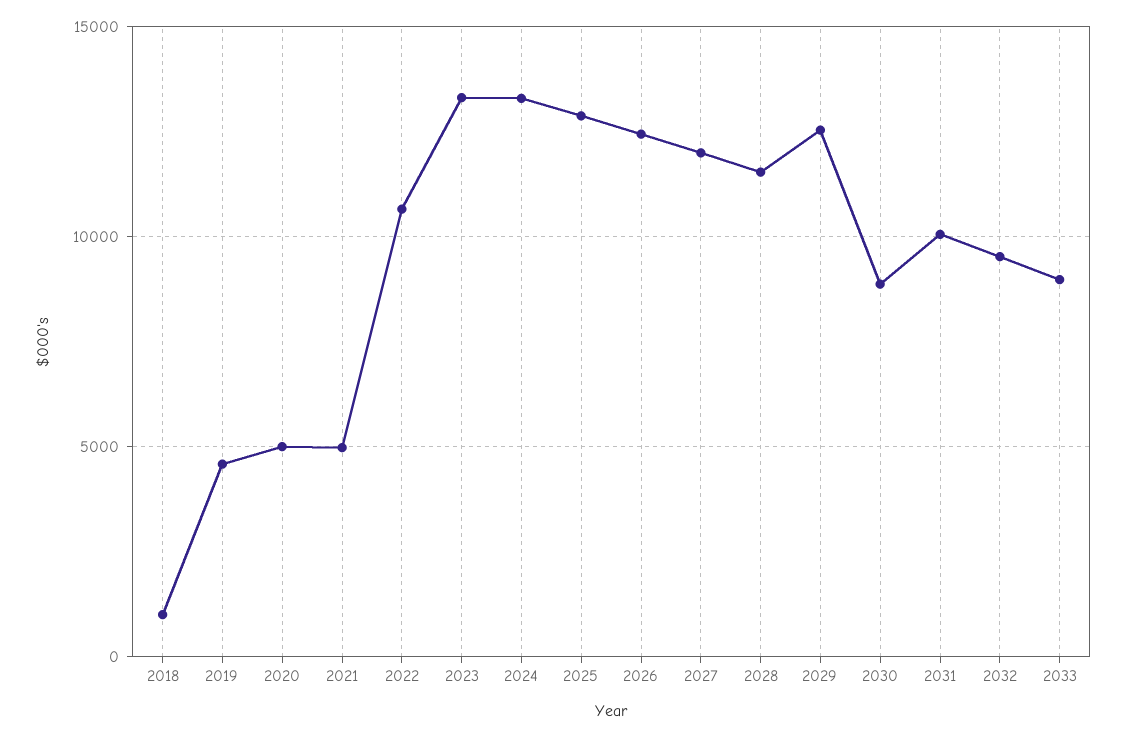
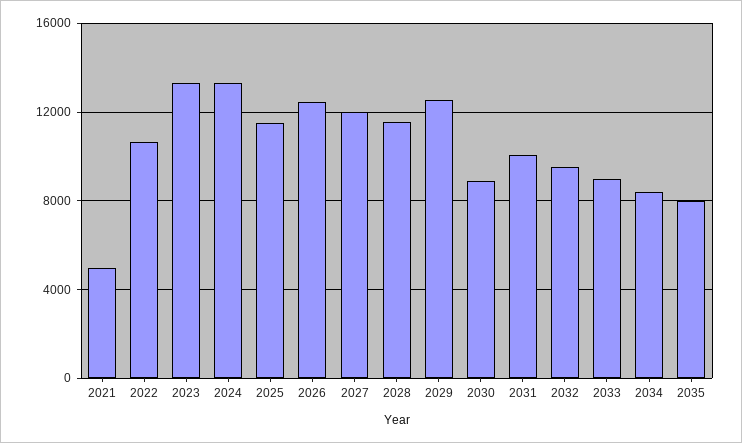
2018: 1000 -> none
2019: 4500 -> none
2020: 5000 -> none
2025: 13000 -> 11500
2034: none -> 8500
2035: none -> 8000

